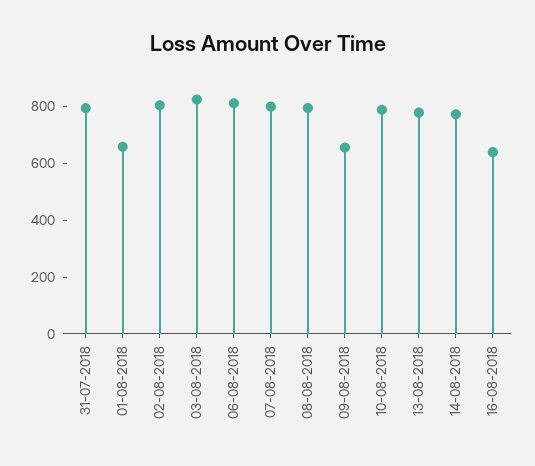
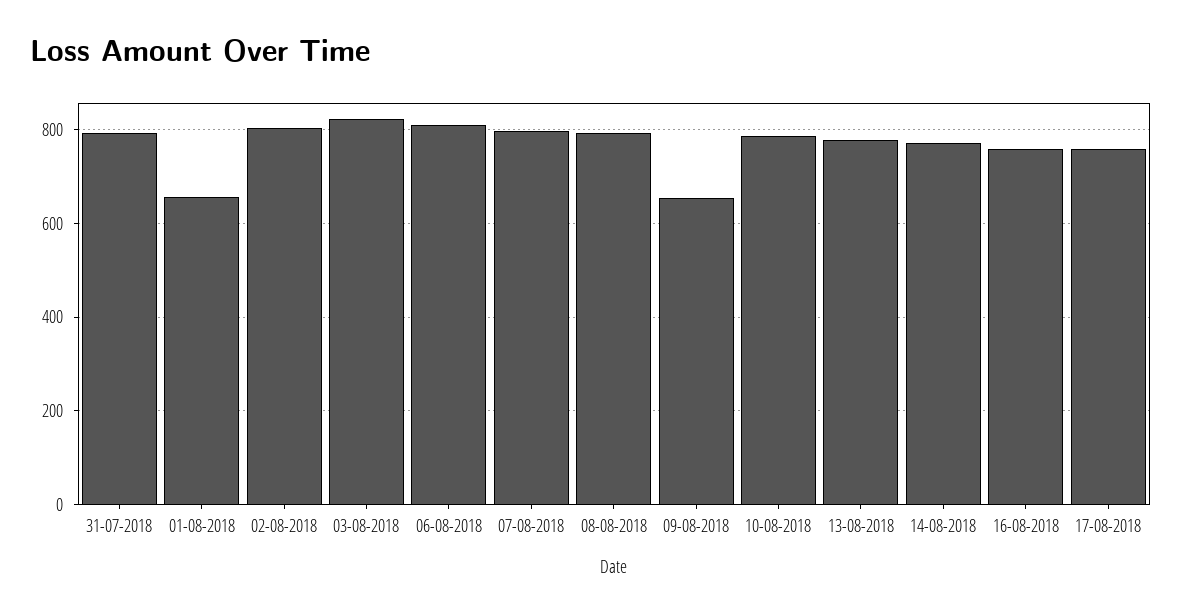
16-08-2018: 650 -> 760
17-08-2018: none -> 760

